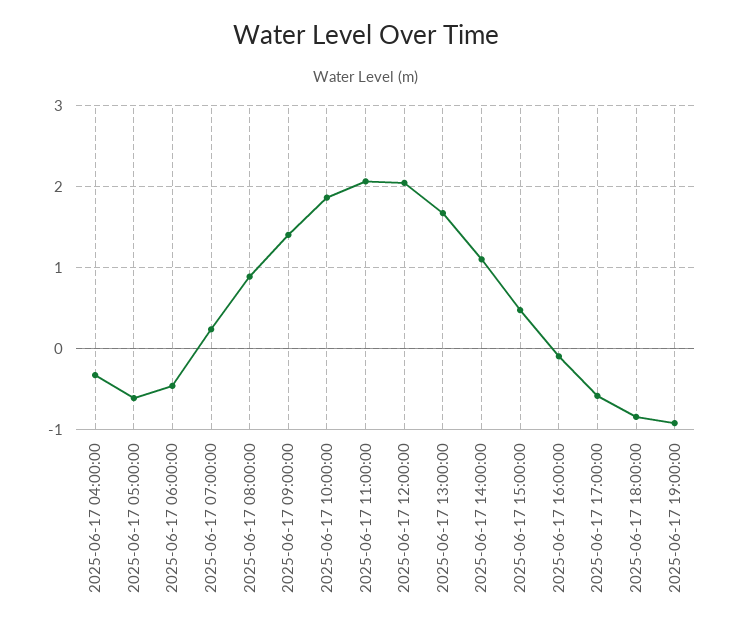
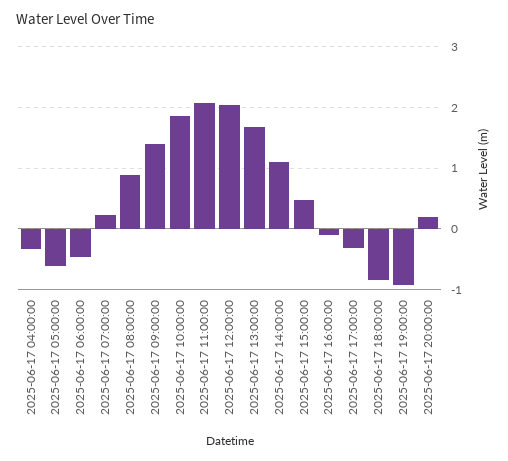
2025-06-17 17:00:00: -0.6 -> -0.3
2025-06-17 20:00:00: none -> 0.2

